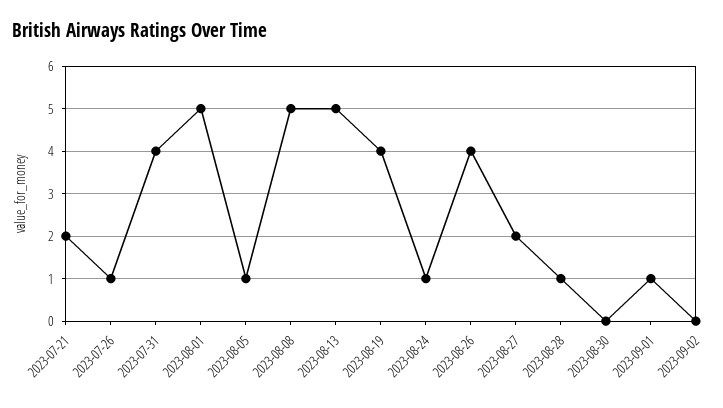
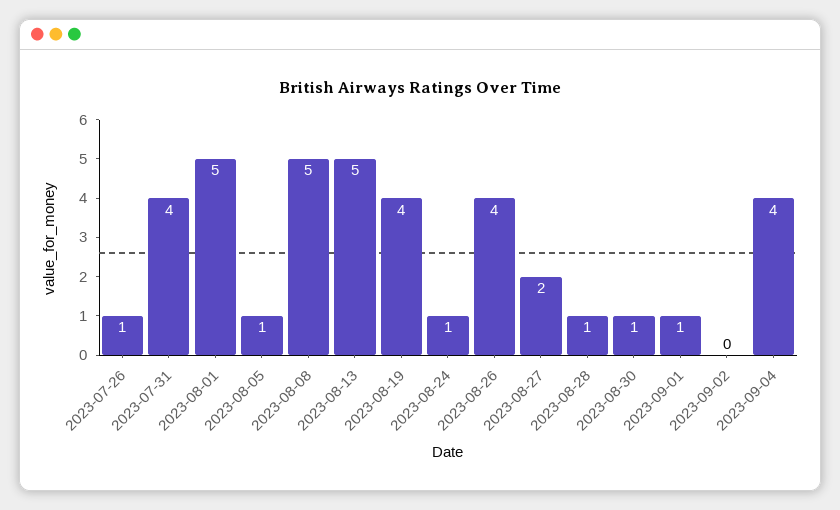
2023-07-21: 2 -> none
2023-08-30: 0 -> 1
2023-09-04: none -> 4

